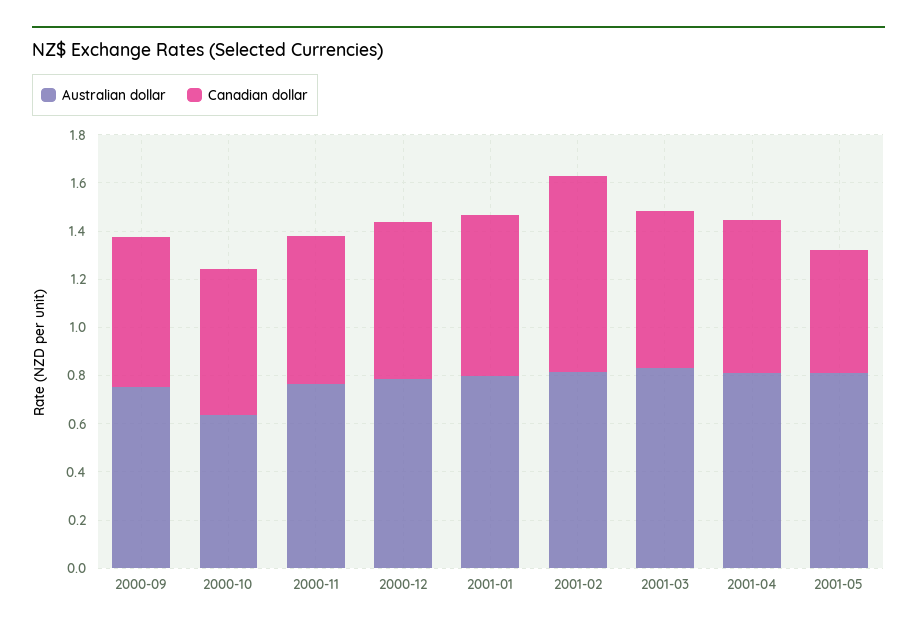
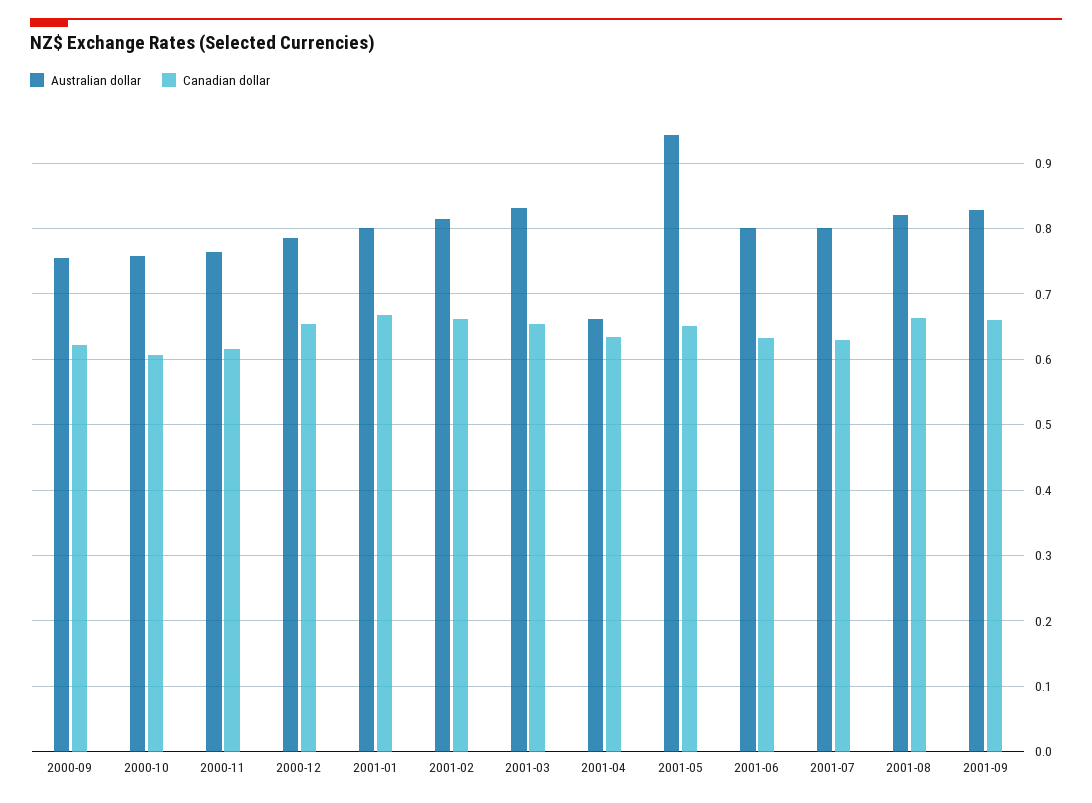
Australian dollar, 2000-10: 0.65 -> 0.76
Canadian dollar, 2001-02: 0.8 -> 0.66
Australian dollar, 2001-04: 0.8 -> 0.66
Australian dollar, 2001-05: 0.8 -> 0.94
Canadian dollar, 2001-05: 0.5 -> 0.65
Australian dollar, 2001-06: none -> 0.8
Canadian dollar, 2001-06: none -> 0.63
Australian dollar, 2001-07: none -> 0.8
Canadian dollar, 2001-07: none -> 0.63
Australian dollar, 2001-08: none -> 0.82
Canadian dollar, 2001-08: none -> 0.66
Australian dollar, 2001-09: none -> 0.83
Canadian dollar, 2001-09: none -> 0.66

